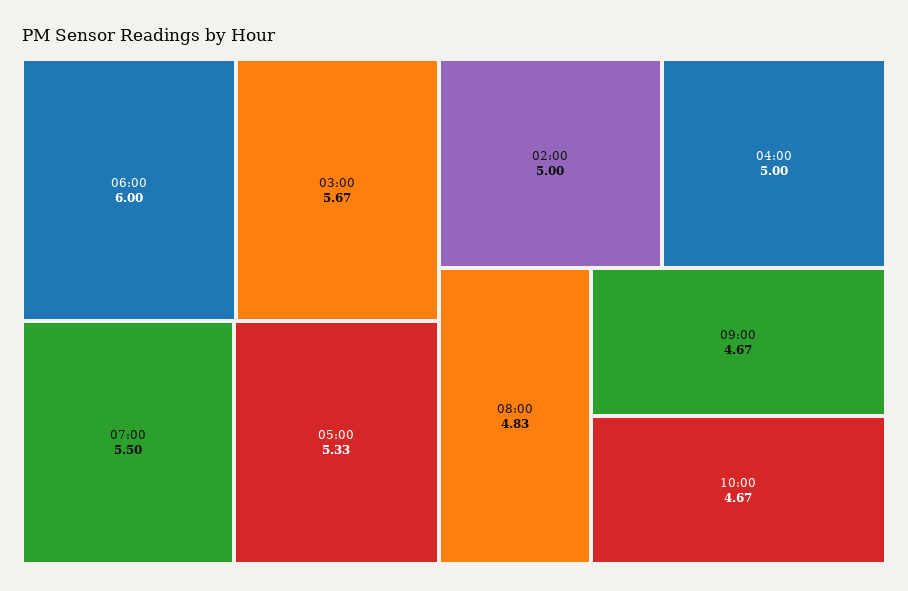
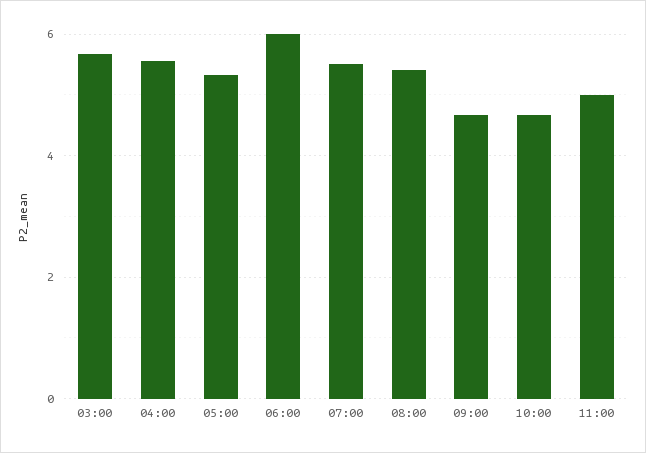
02:00: 5 -> none
04:00: 5 -> 5.6
08:00: 4.83 -> 5.4
11:00: none -> 5

